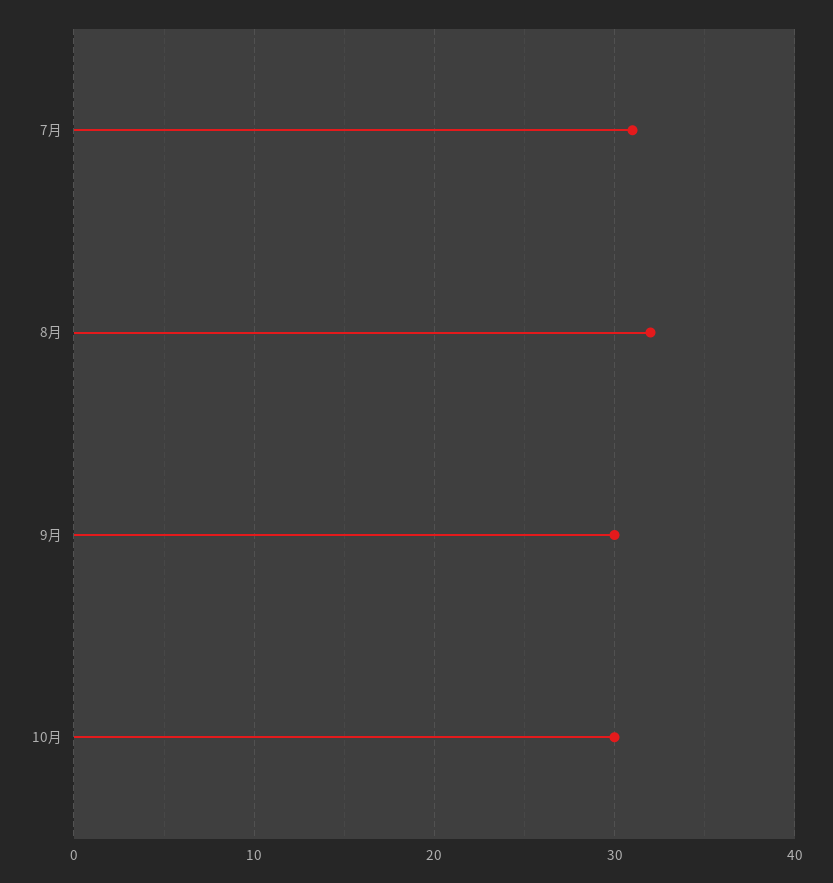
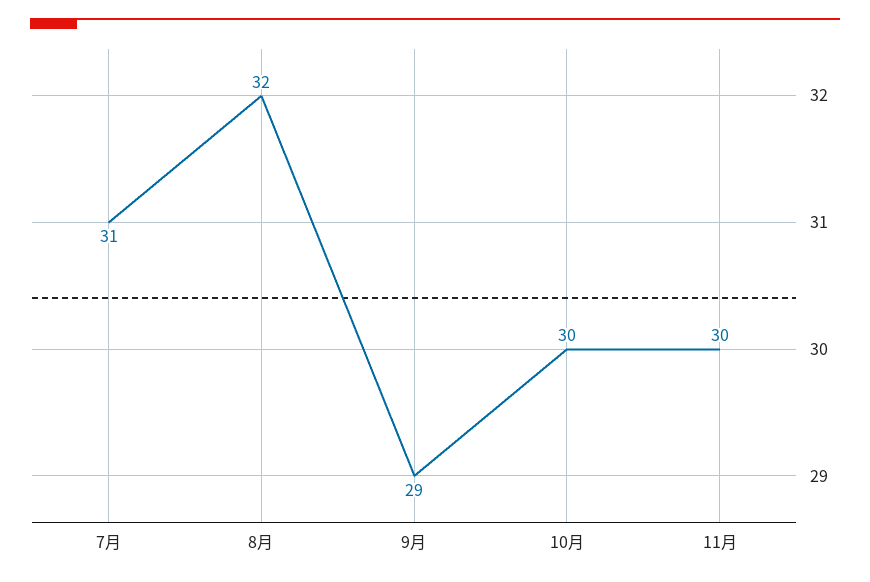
9月: 30 -> 29
11月: none -> 30

